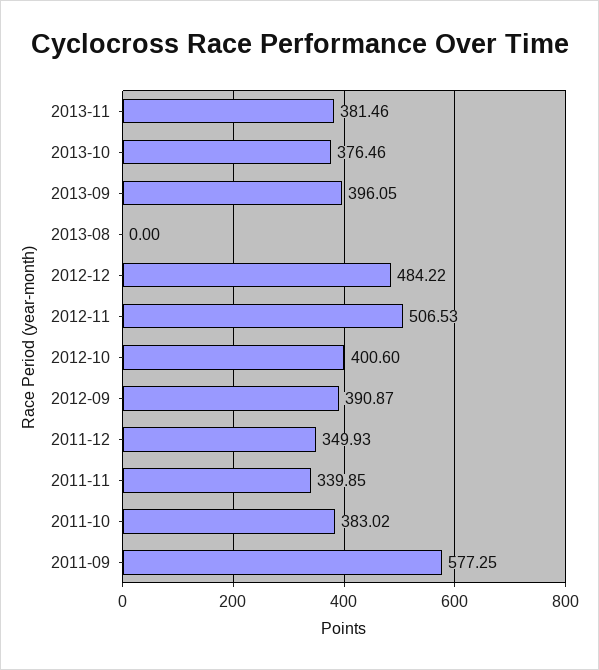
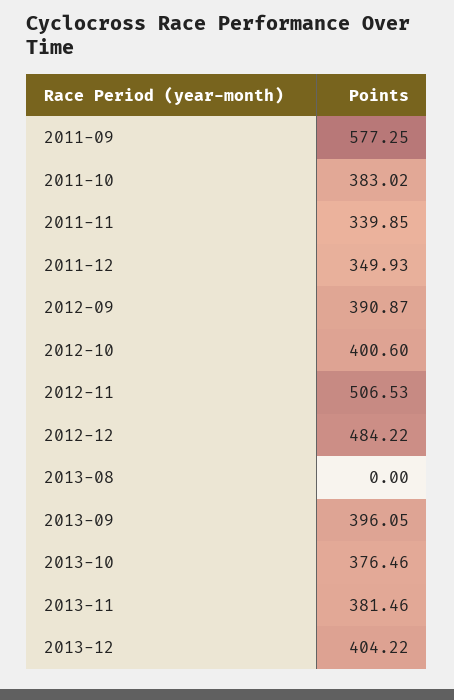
2013-12: none -> 404.22

